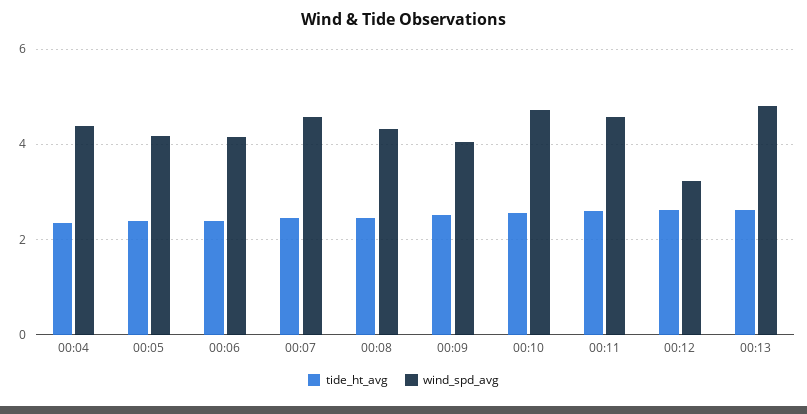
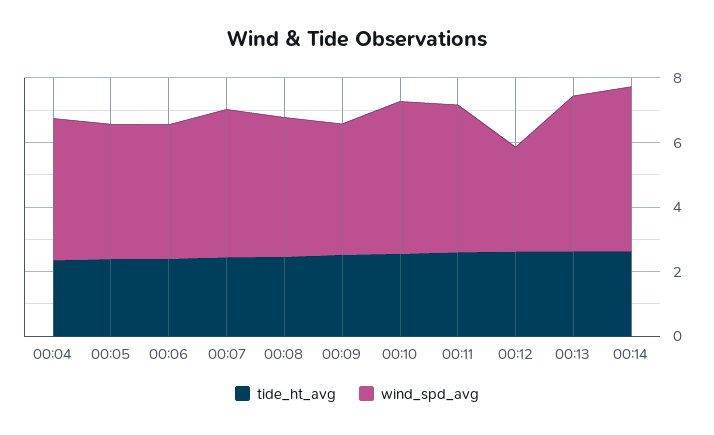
tide_ht_avg, 00:14: none -> 2.5
wind_spd_avg, 00:14: none -> 5

